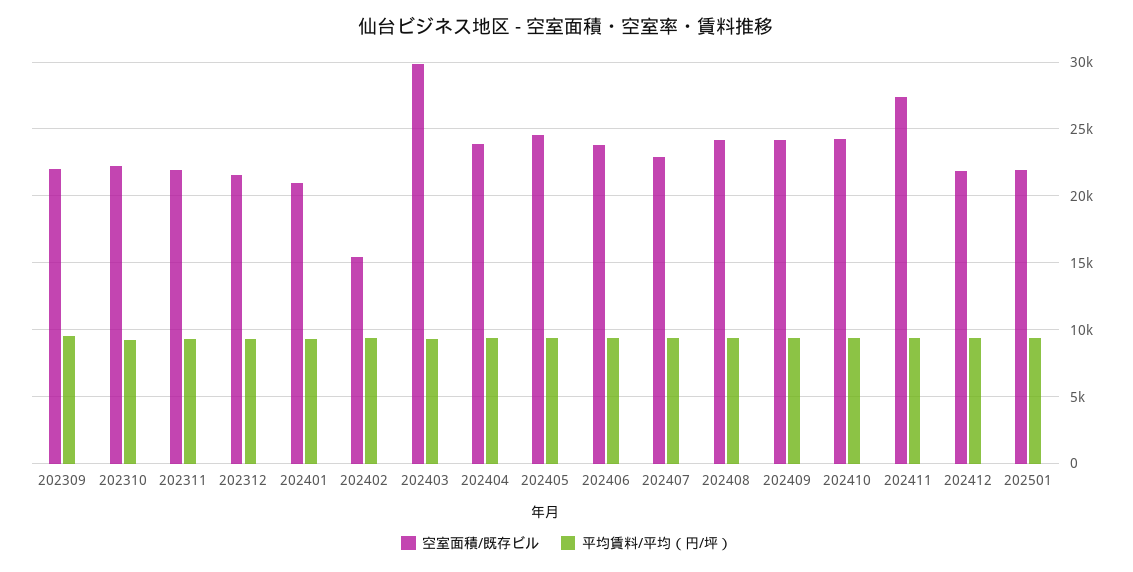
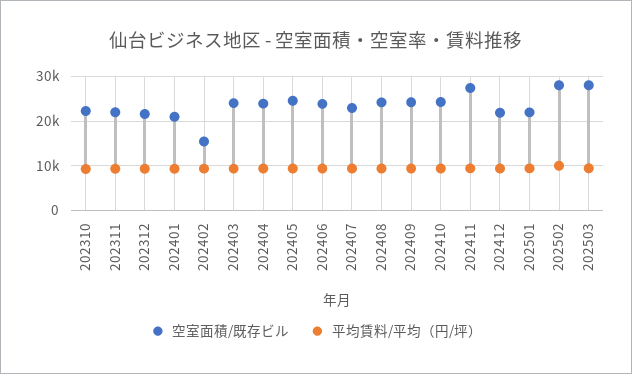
空室面積/既存ビル, 202309: 22000 -> none
平均賃料/平均（円/坪）, 202309: 9500 -> none
空室面積/既存ビル, 202403: 30000 -> 24000
空室面積/既存ビル, 202502: none -> 28000
平均賃料/平均（円/坪）, 202502: none -> 10000
空室面積/既存ビル, 202503: none -> 28000
平均賃料/平均（円/坪）, 202503: none -> 10000

